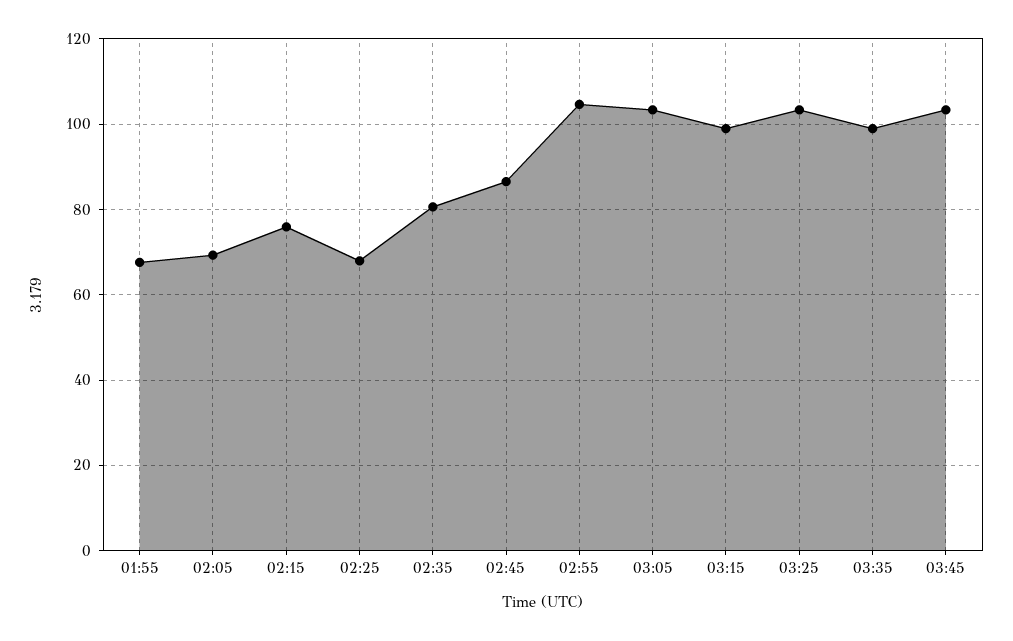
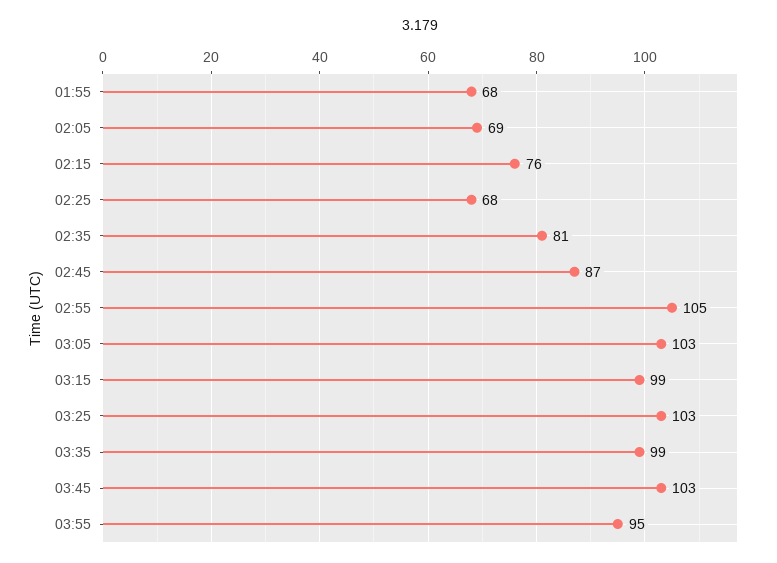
03:55: none -> 95

